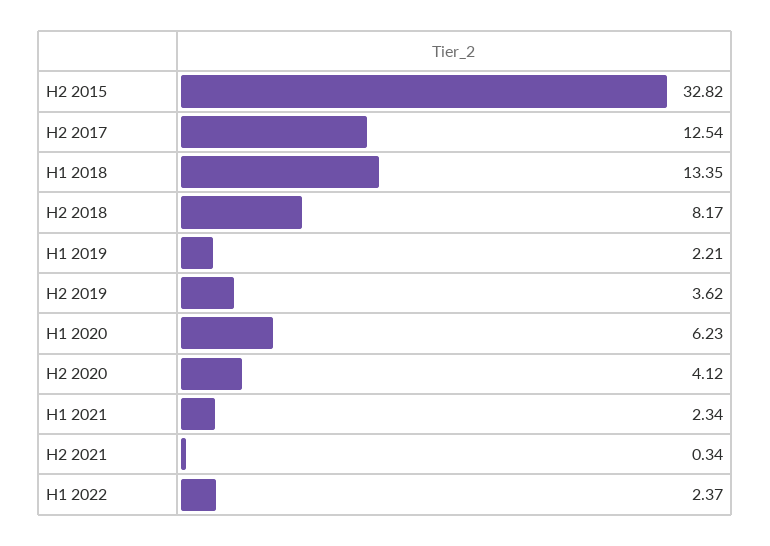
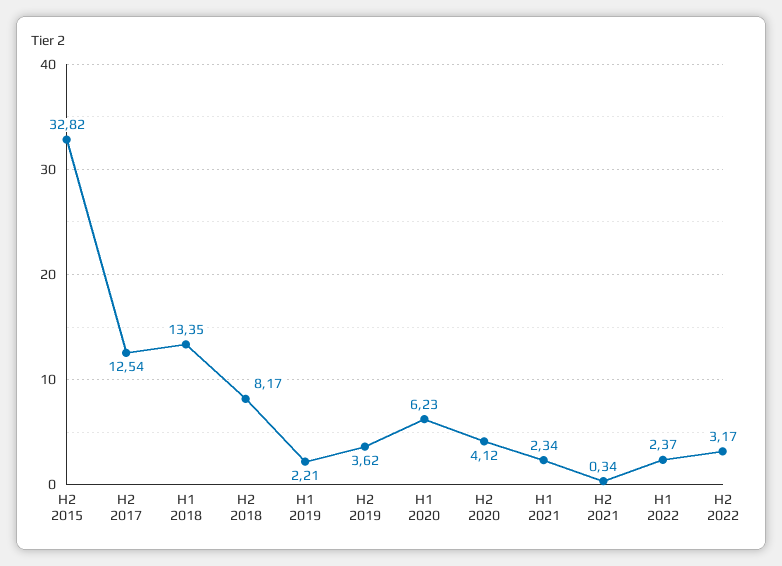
H2 2022: none -> 3.17

